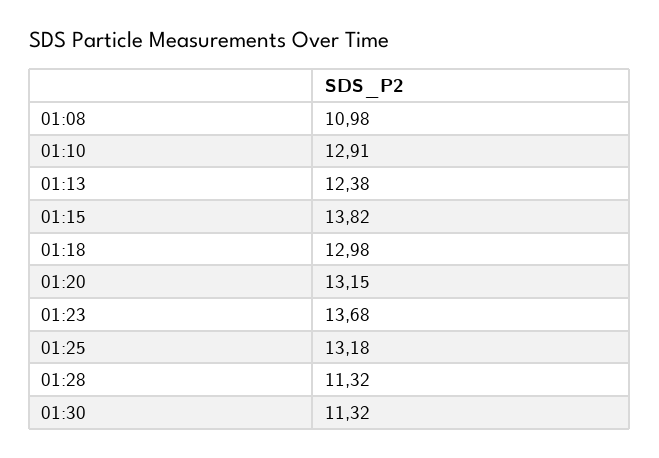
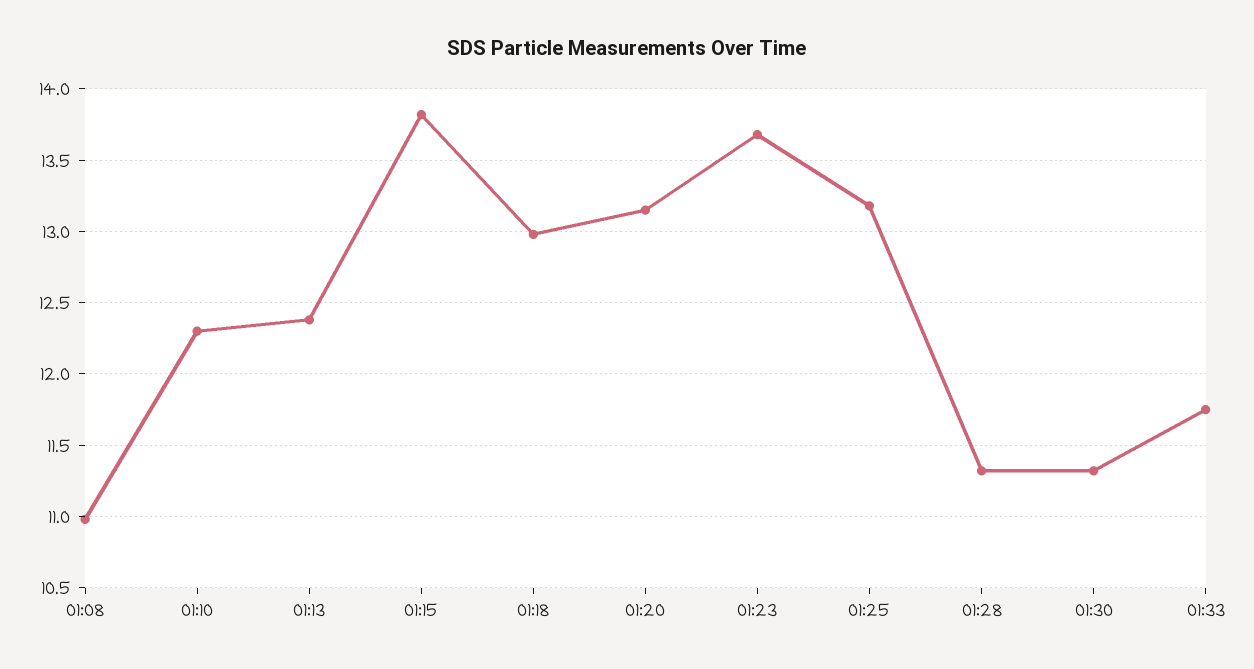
01:10: 12.91 -> 12.3
01:33: none -> 11.75

